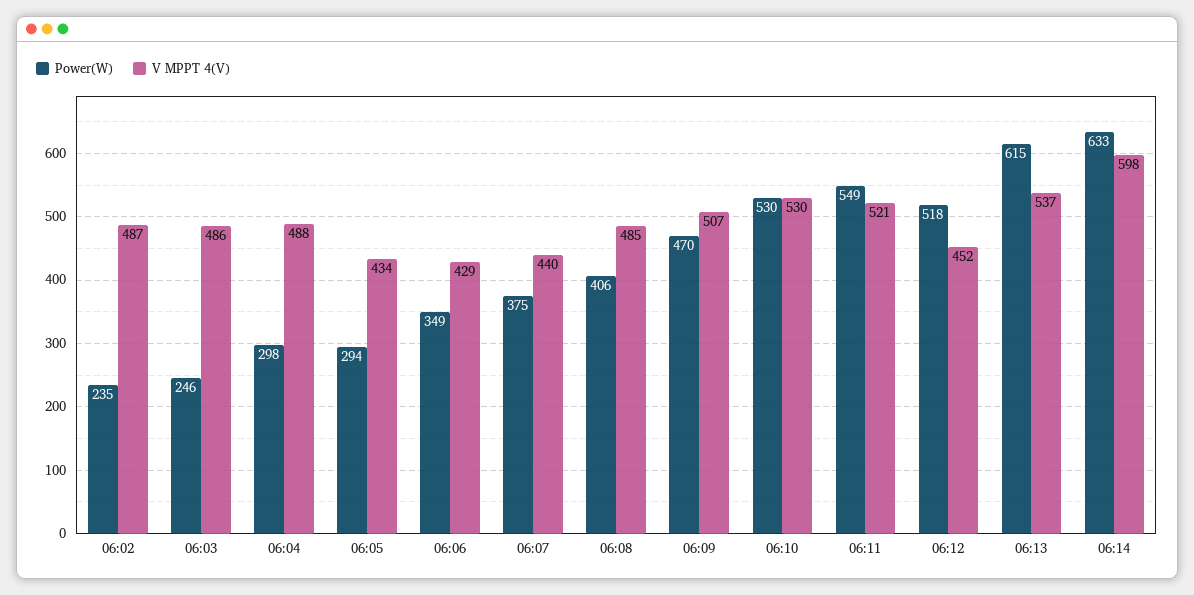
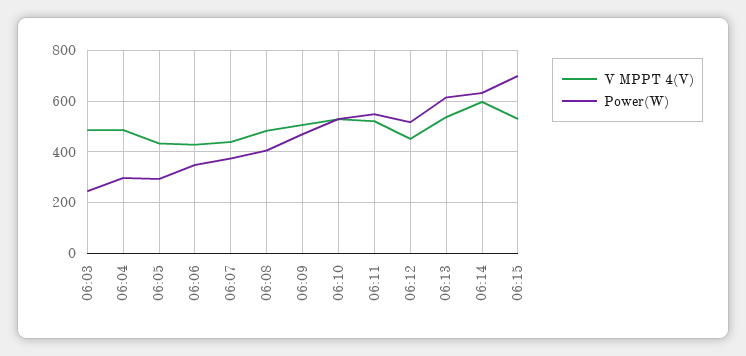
Power(W), 06:02: 235 -> none
V MPPT 4(V), 06:02: 487 -> none
V MPPT 4(V), 06:15: none -> 525
Power(W), 06:15: none -> 700

